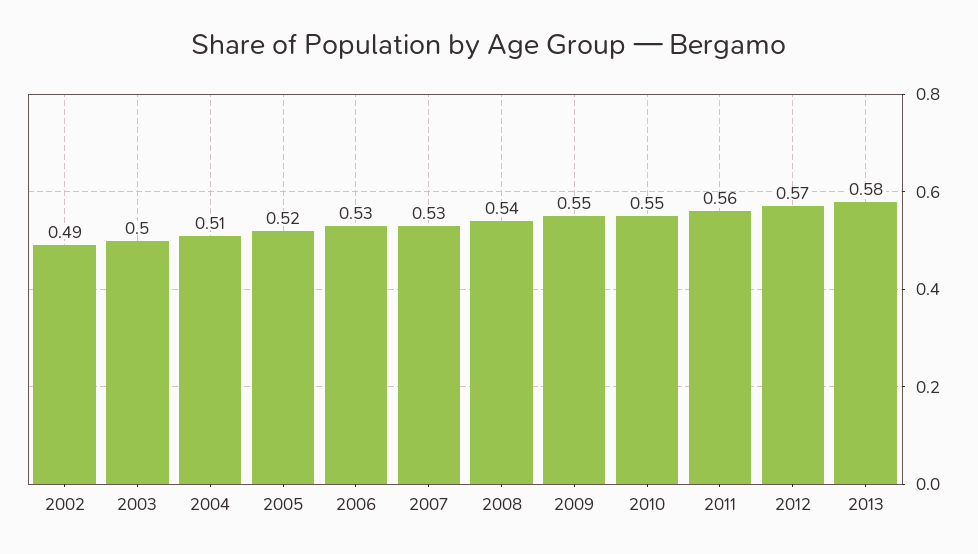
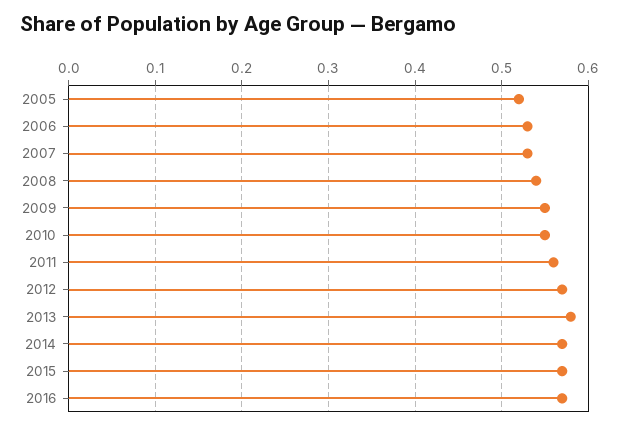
2002: 0.49 -> none
2003: 0.5 -> none
2004: 0.51 -> none
2014: none -> 0.57
2015: none -> 0.57
2016: none -> 0.57

